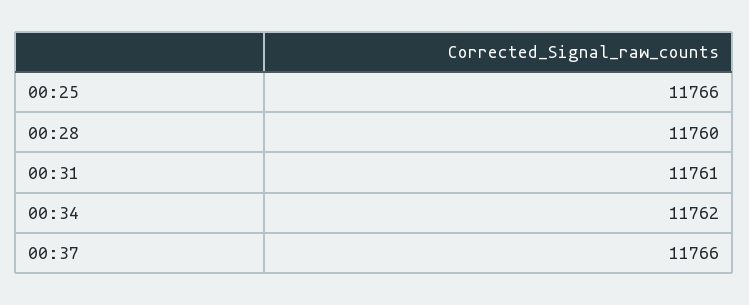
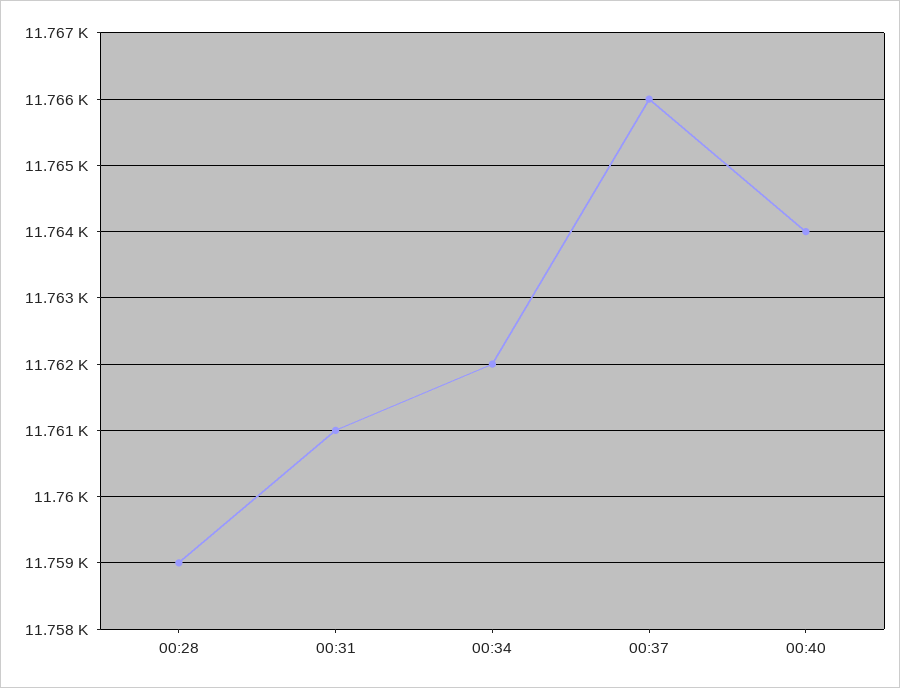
00:25: 11766 -> none
00:28: 11760 -> 11759
00:40: none -> 11764

